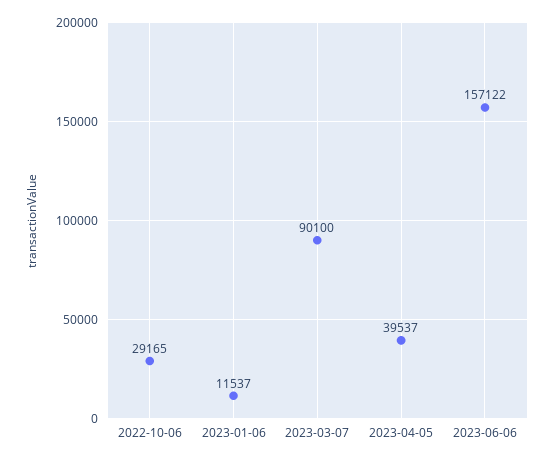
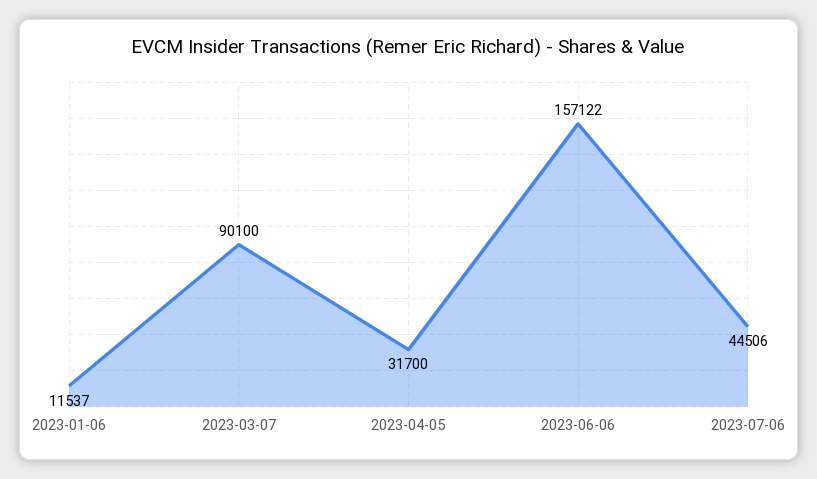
2022-10-06: 29165 -> none
2023-04-05: 39537 -> 31700
2023-07-06: none -> 44506

